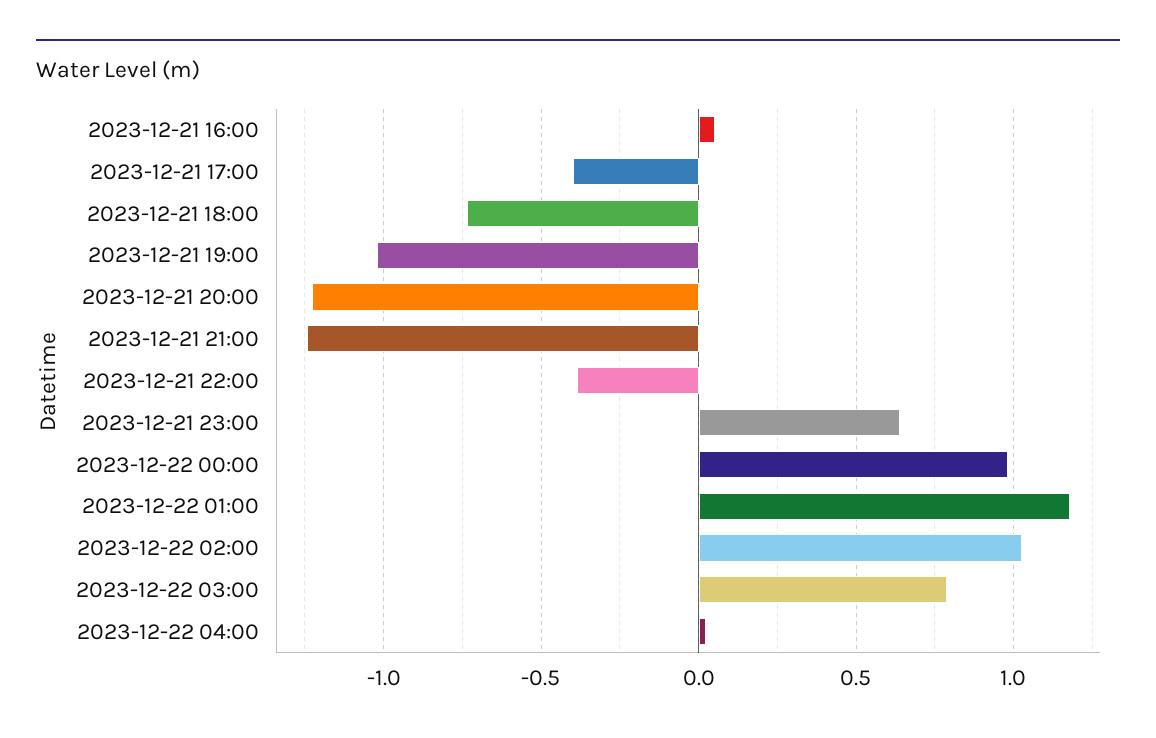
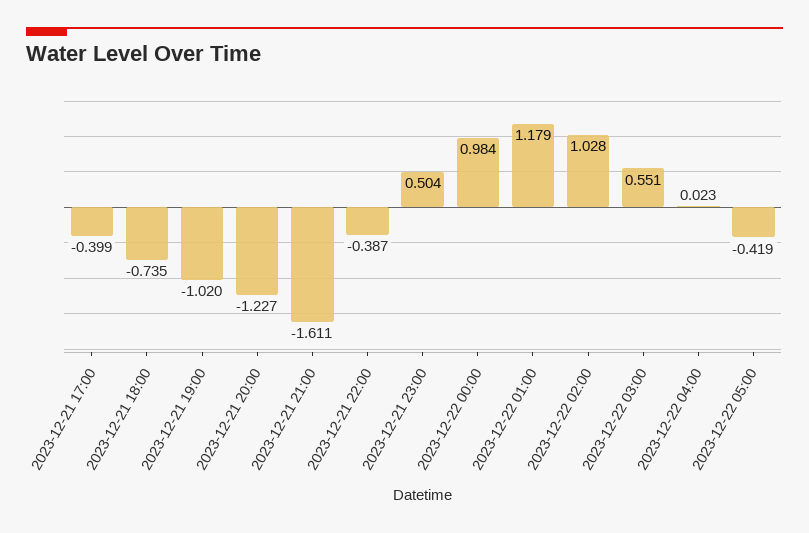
2023-12-21 16:00: 0.05 -> none
2023-12-21 21:00: -1.25 -> -1.611
2023-12-21 23:00: 0.65 -> 0.504
2023-12-22 03:00: 0.8 -> 0.551
2023-12-22 05:00: none -> -0.419

